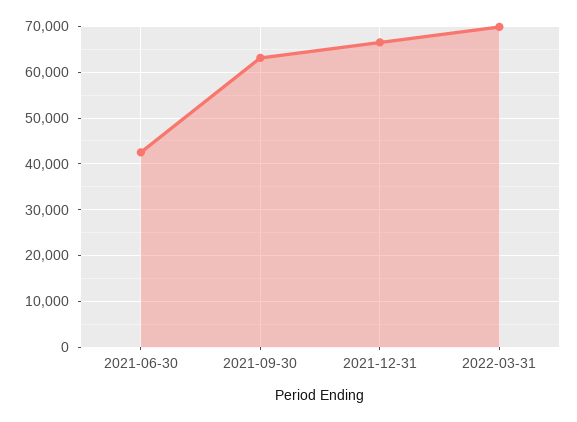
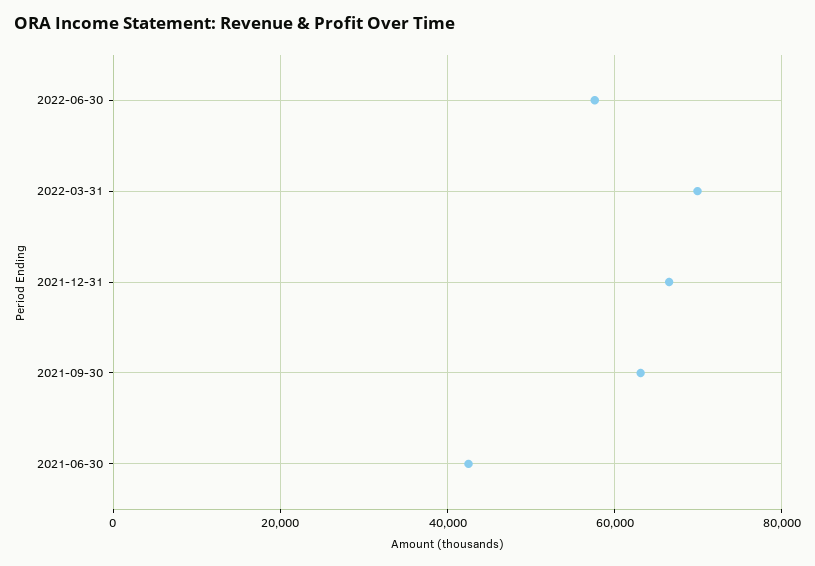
2022-06-30: none -> 58000

